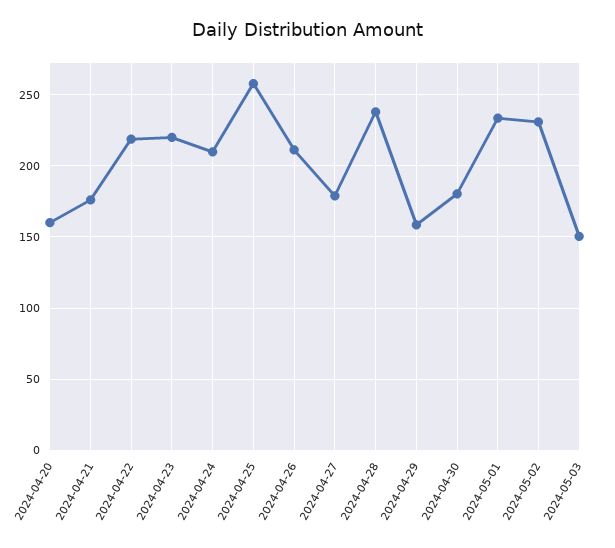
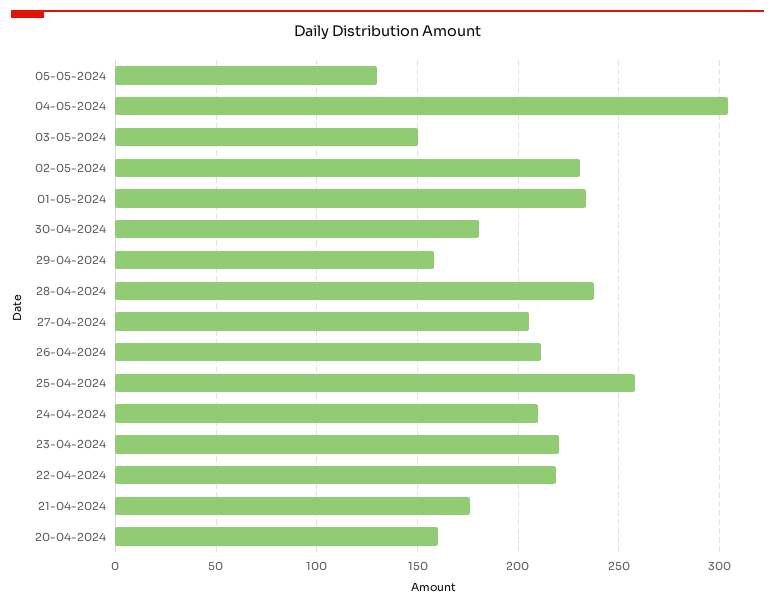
2024-04-27: 180 -> 205
05-05-2024: none -> 130
04-05-2024: none -> 305

